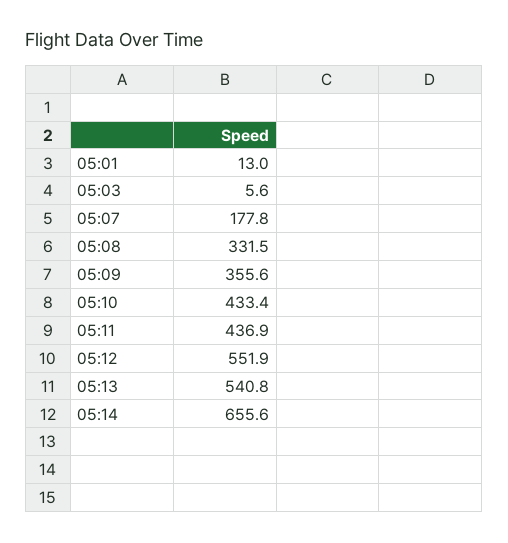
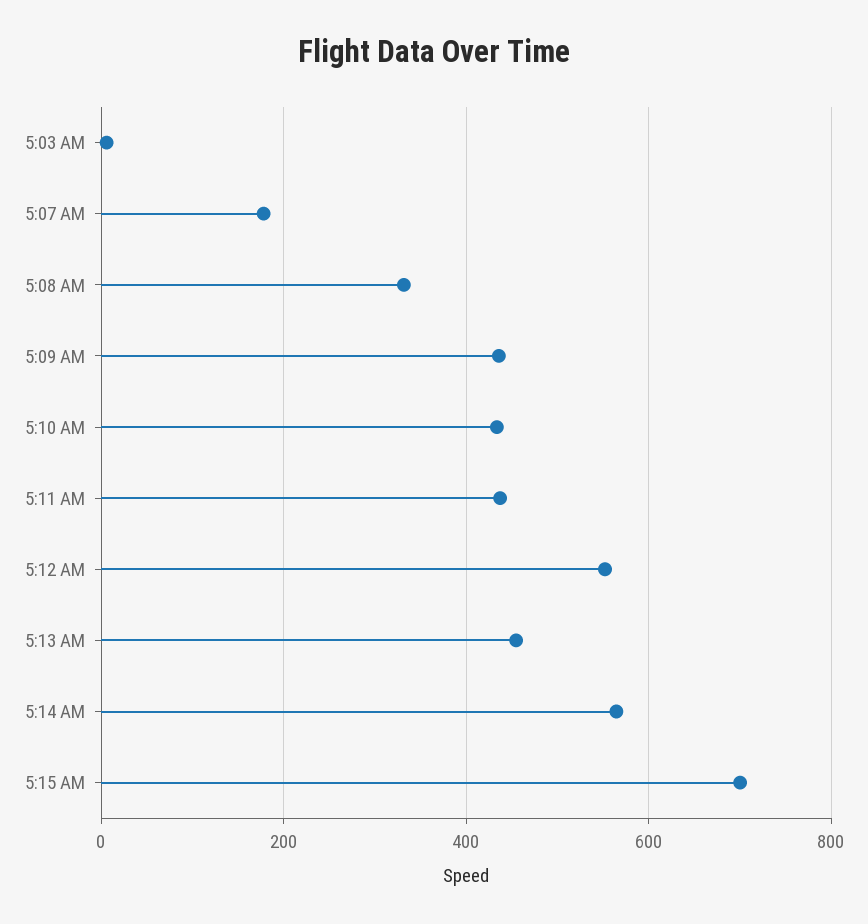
05:01: 13 -> none
05:09: 355.6 -> 440
05:13: 540.8 -> 460
05:14: 655.6 -> 560
5:15 AM: none -> 700

